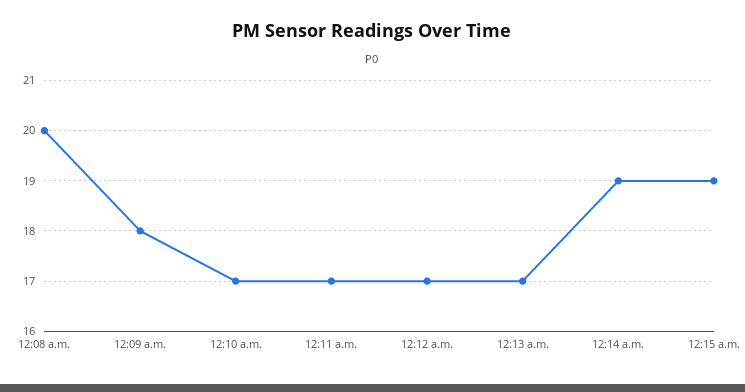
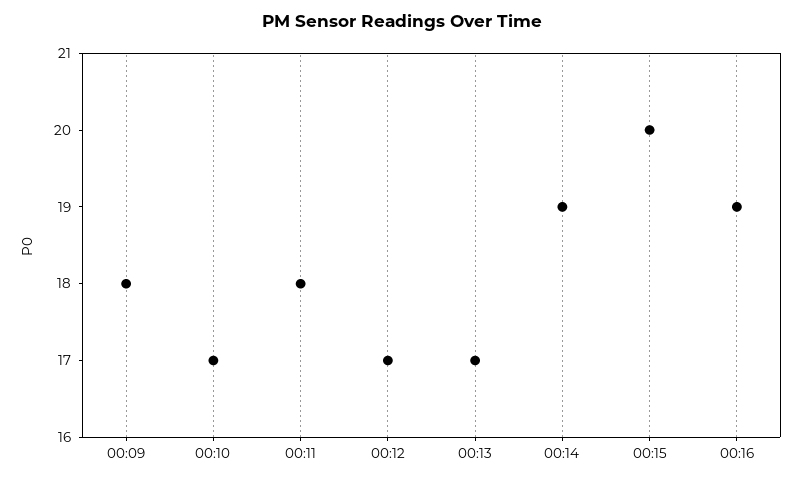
12:08 a.m.: 20 -> none
12:11 a.m.: 17 -> 18
12:15 a.m.: 19 -> 20
00:16: none -> 19

